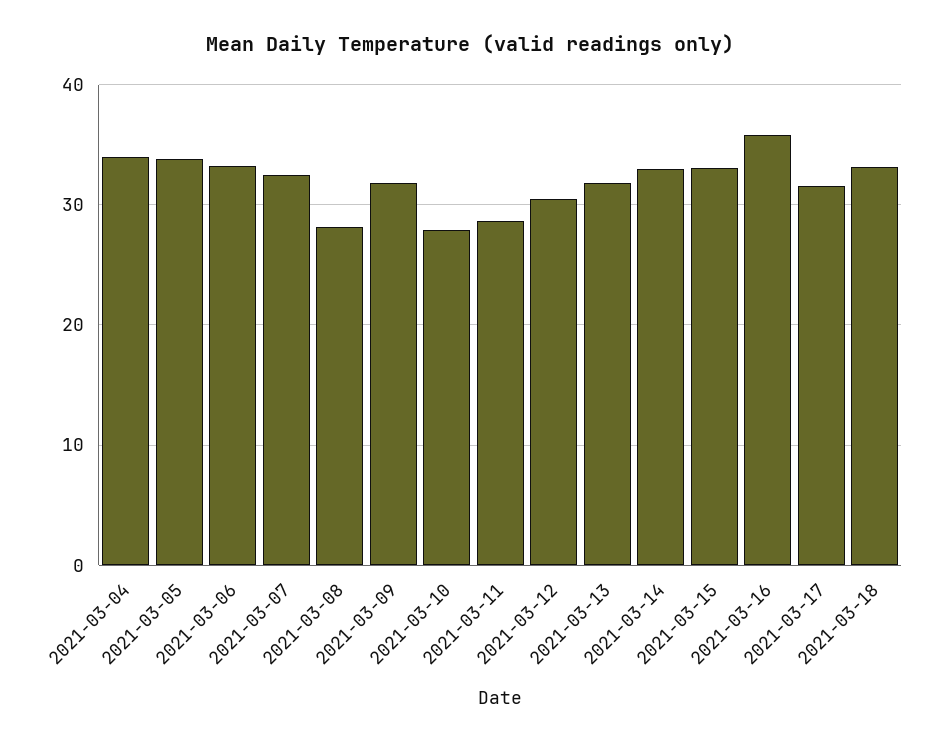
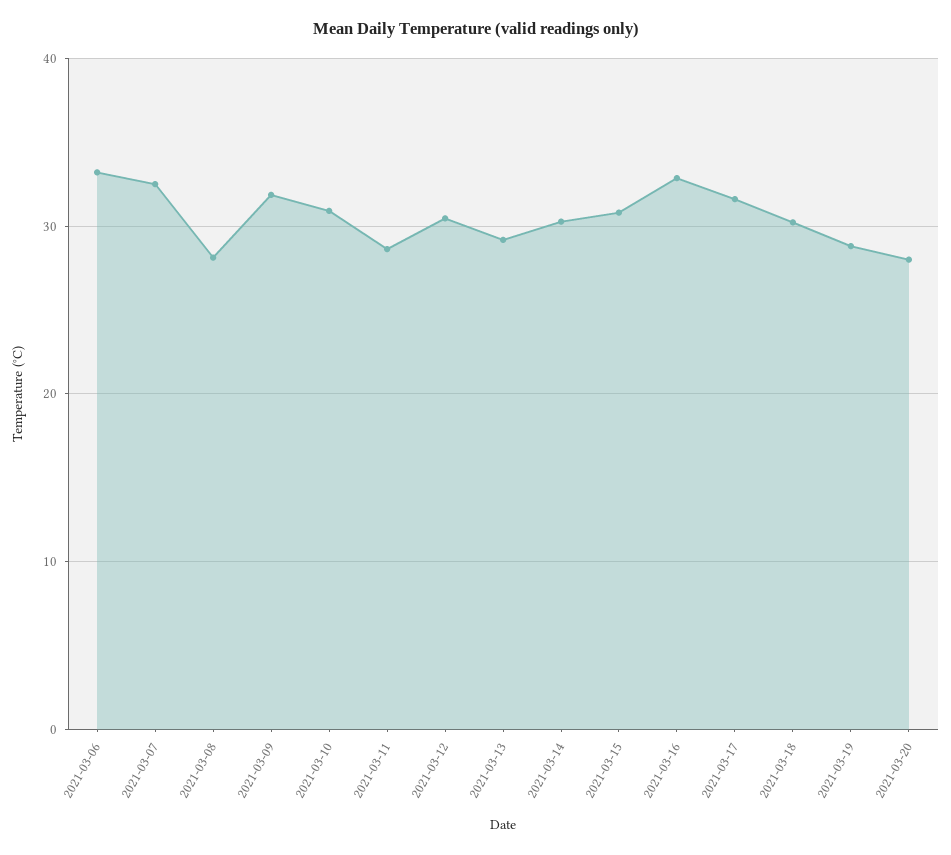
2021-03-04: 34 -> none
2021-03-05: 34 -> none
2021-03-10: 28 -> 31
2021-03-13: 32 -> 29
2021-03-14: 33 -> 30
2021-03-15: 33 -> 31
2021-03-16: 36 -> 33
2021-03-18: 33 -> 30
2021-03-19: none -> 29
2021-03-20: none -> 28

